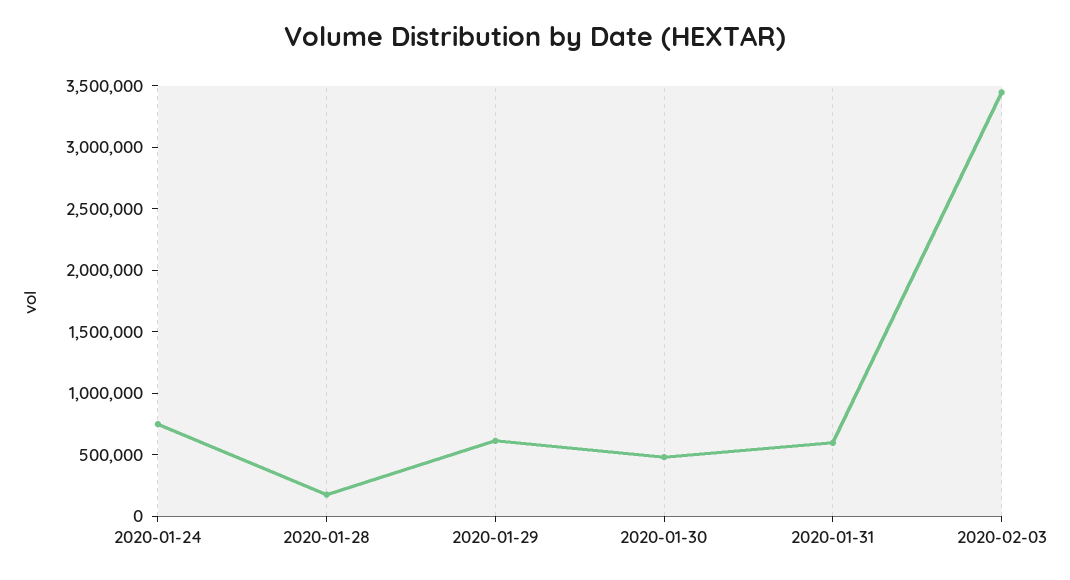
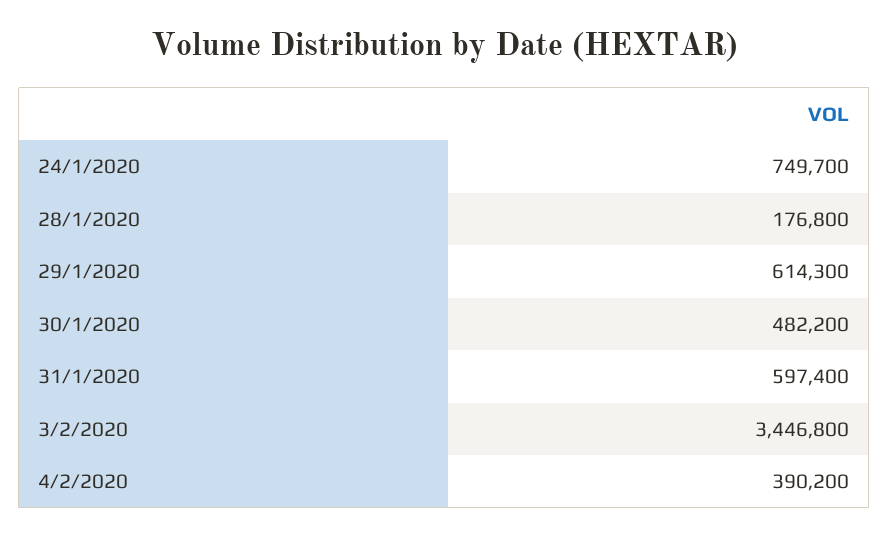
4/2/2020: none -> 390200

